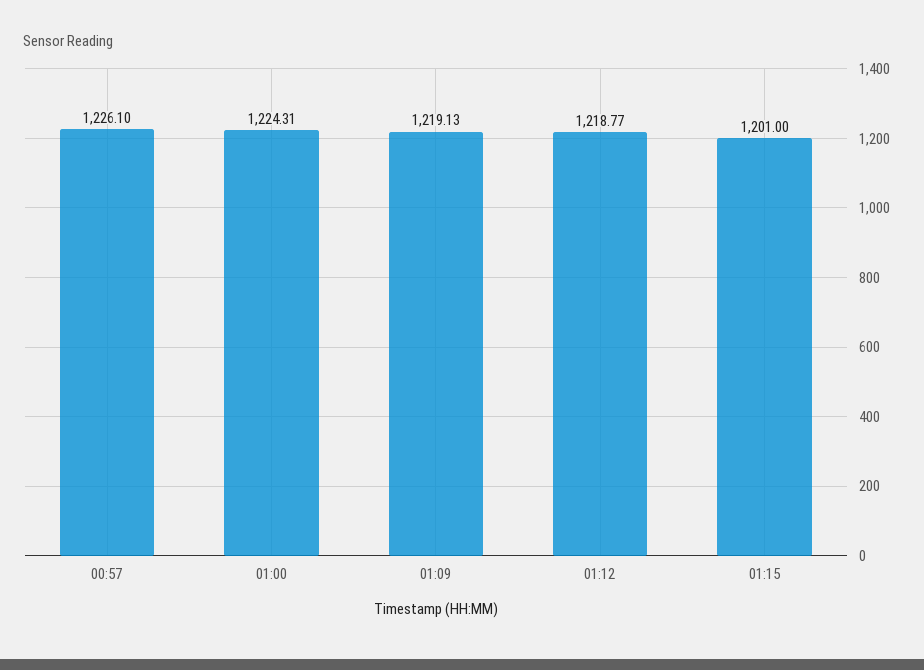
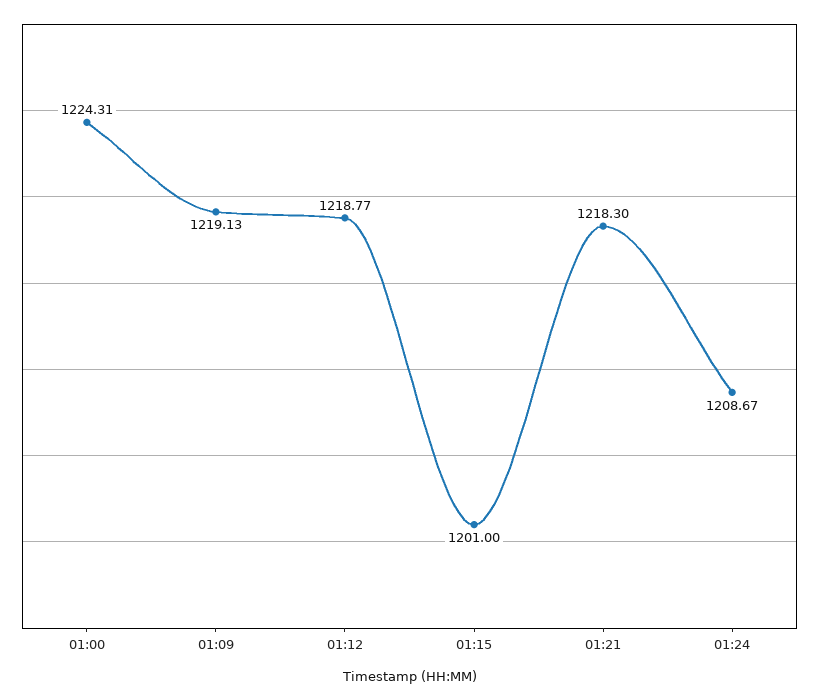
00:57: 1226.1 -> none
01:21: none -> 1218.3
01:24: none -> 1208.67

